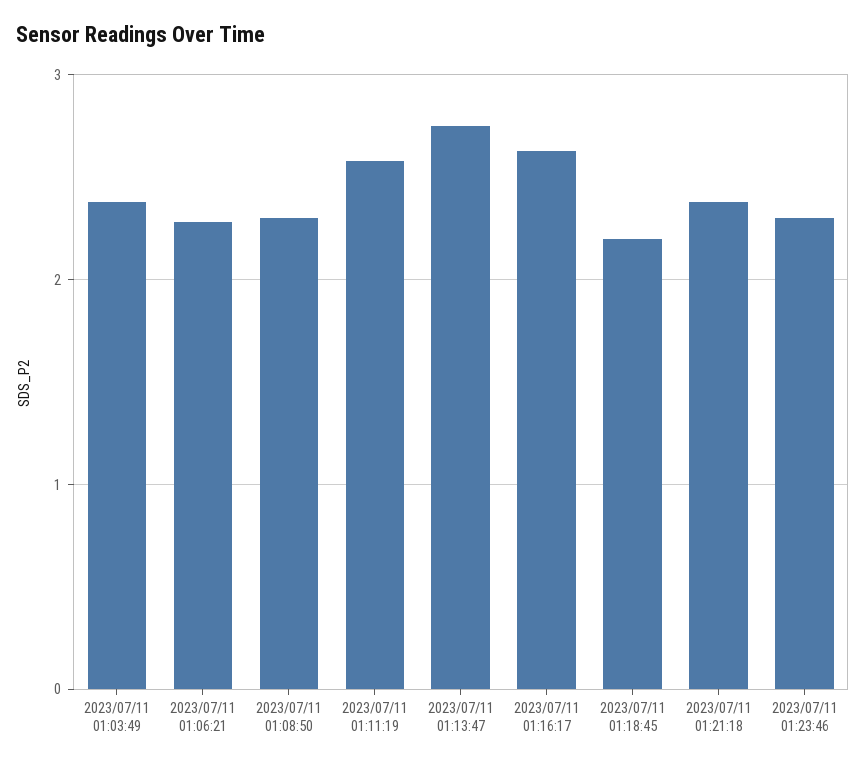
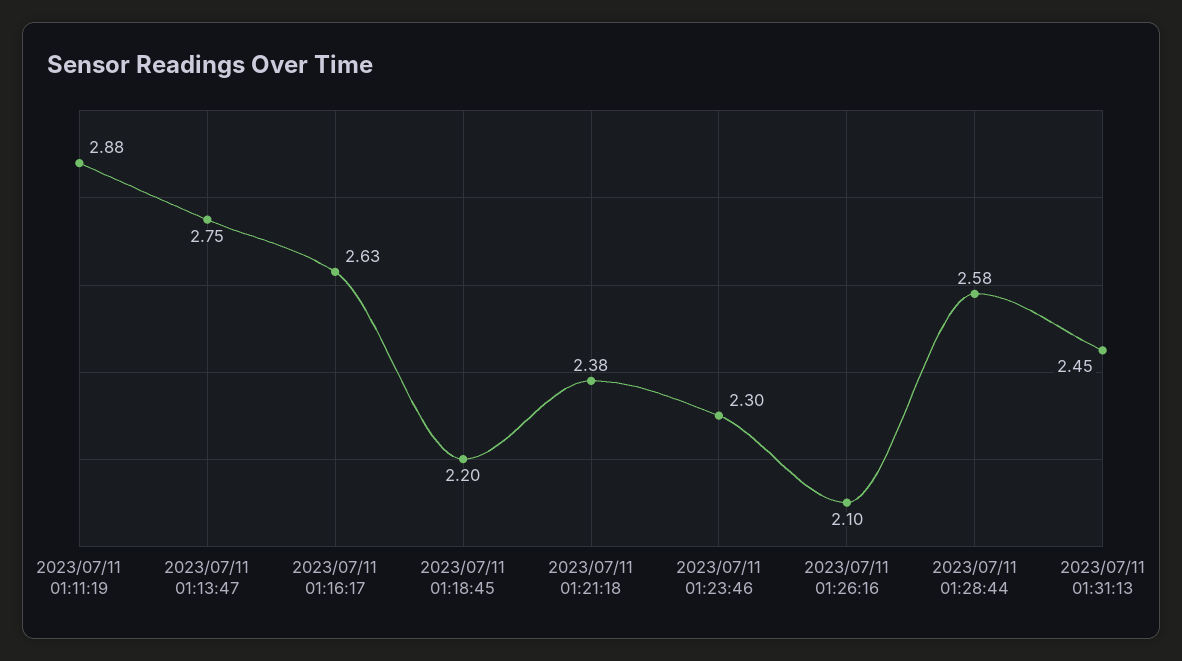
2023/07/11 01:03:49: 2.4 -> none
2023/07/11 01:06:21: 2.3 -> none
2023/07/11 01:08:50: 2.3 -> none
2023/07/11 01:11:19: 2.6 -> 2.88
2023/07/11 01:26:16: none -> 2.1
2023/07/11 01:28:44: none -> 2.58
2023/07/11 01:31:13: none -> 2.45

